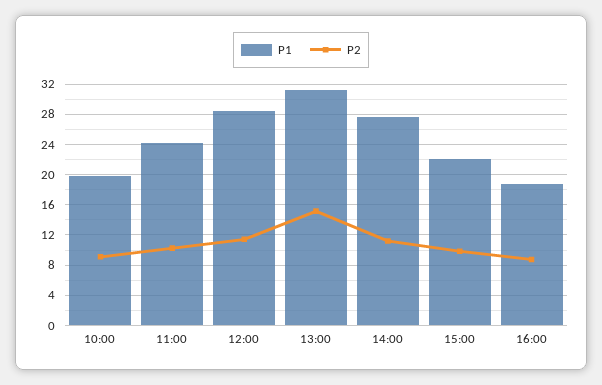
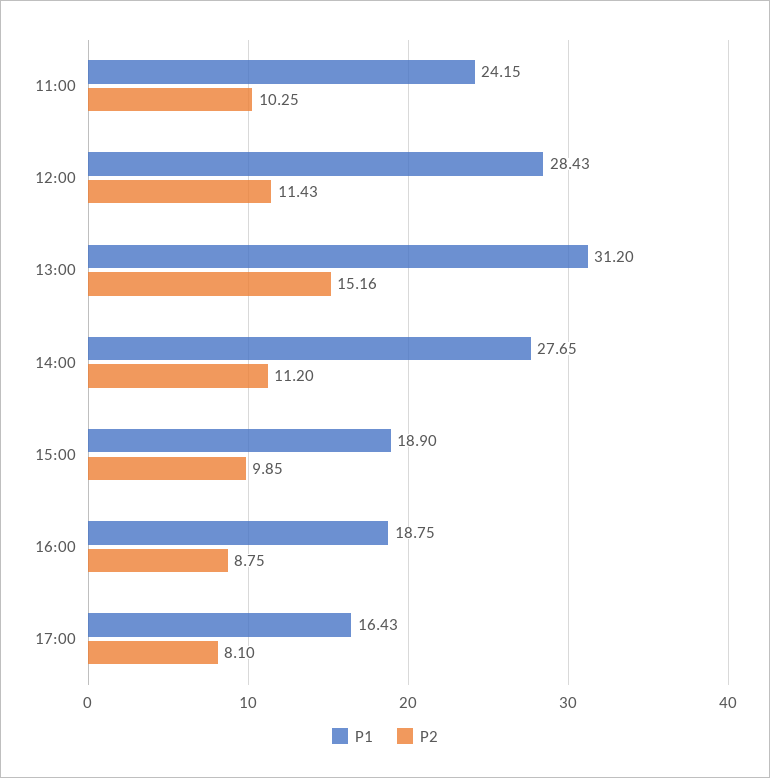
P1, 10:00: 20 -> none
P2, 10:00: 9 -> none
P1, 15:00: 22 -> 18.9
P1, 17:00: none -> 16.43
P2, 17:00: none -> 8.1

